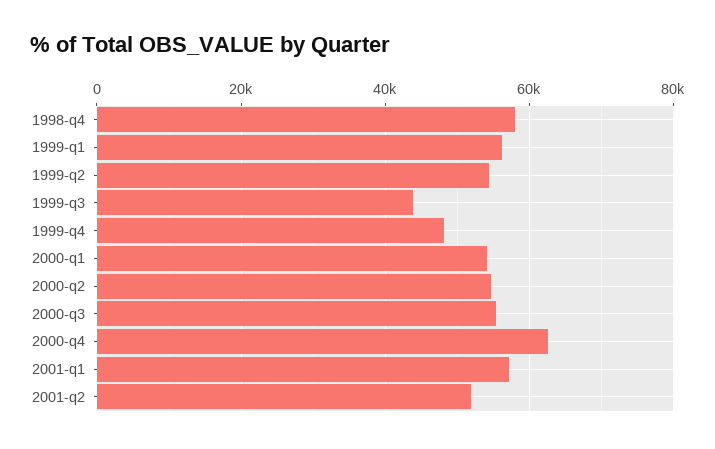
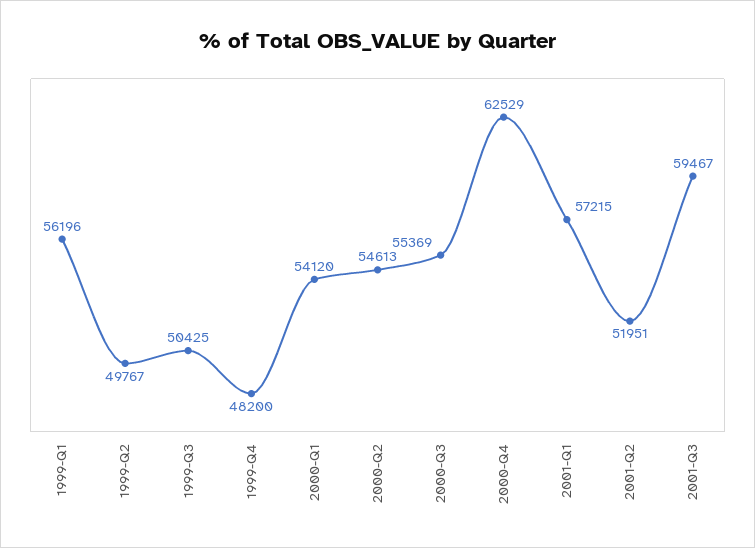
1998-q4: 58000 -> none
1999-q2: 54000 -> 49767
1999-q3: 44000 -> 50425
2001-Q3: none -> 59467

